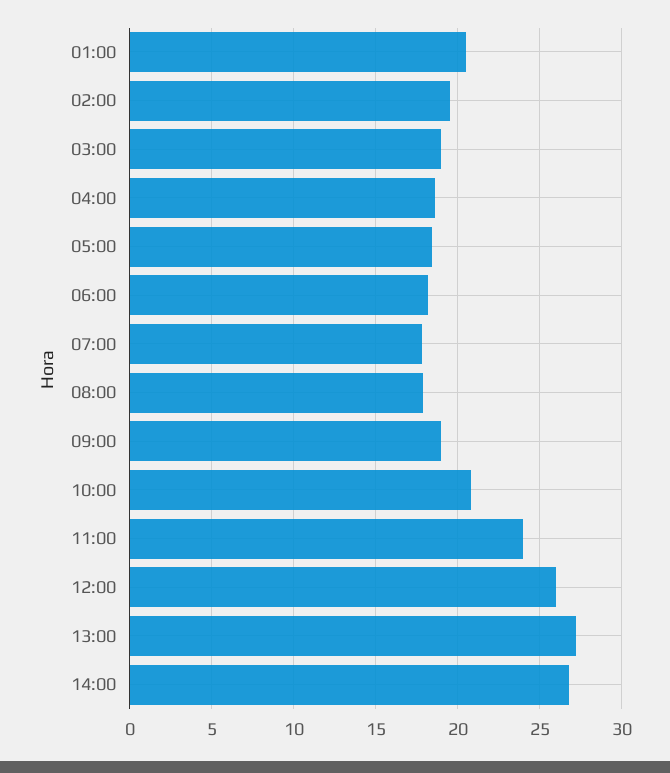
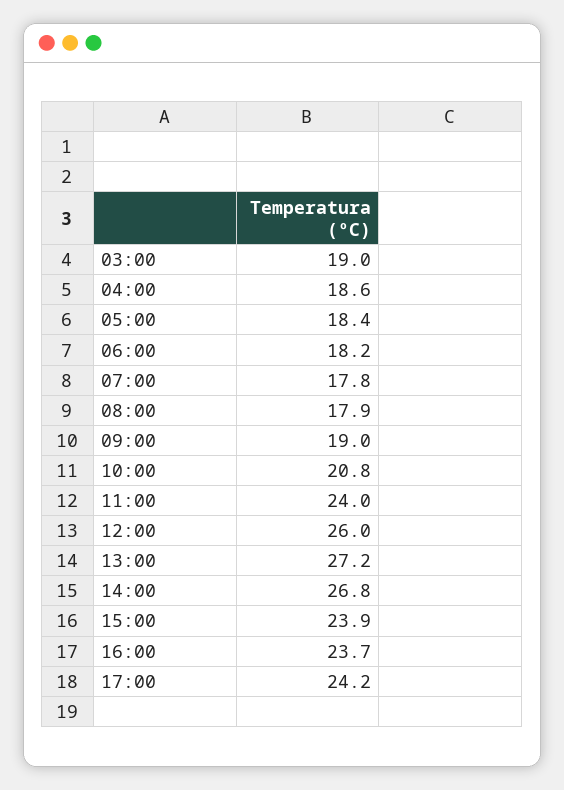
01:00: 20.5 -> none
02:00: 19.5 -> none
15:00: none -> 23.9
16:00: none -> 23.7
17:00: none -> 24.2

